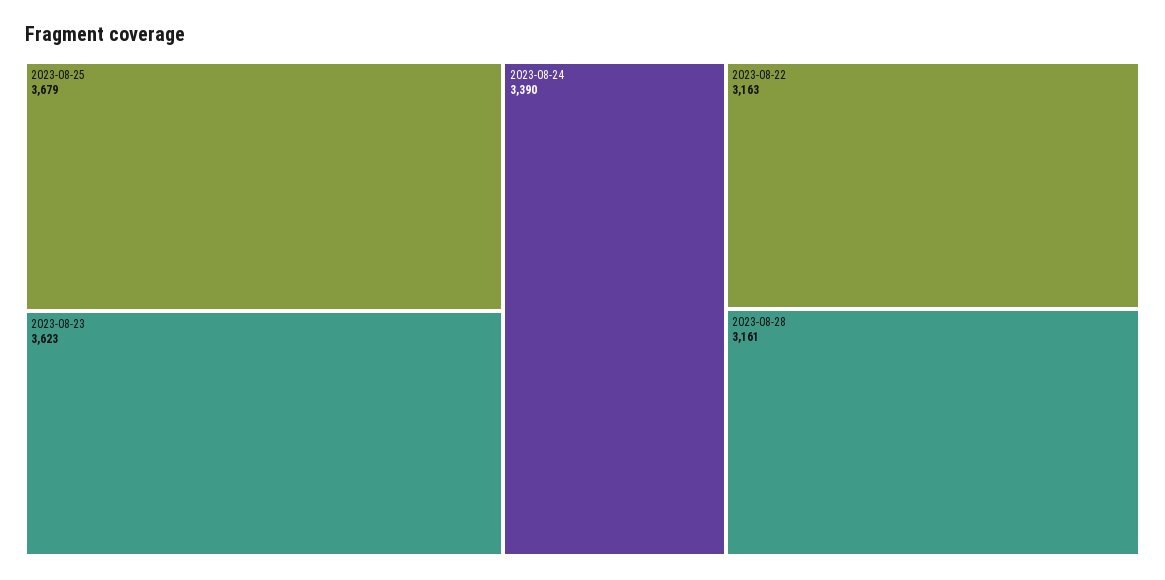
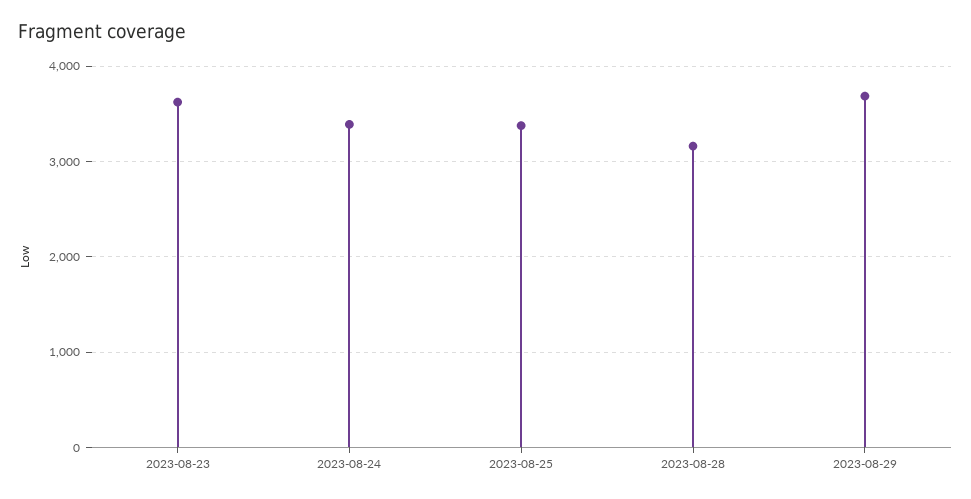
2023-08-25: 3679 -> 3400
2023-08-22: 3163 -> none
2023-08-29: none -> 3700

